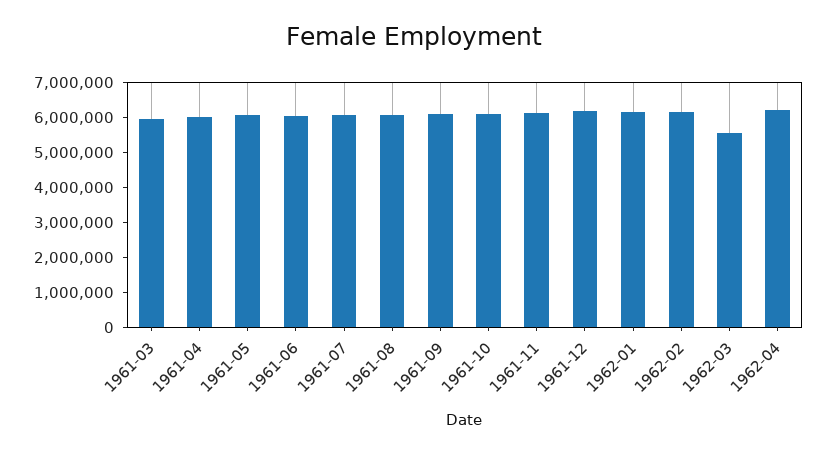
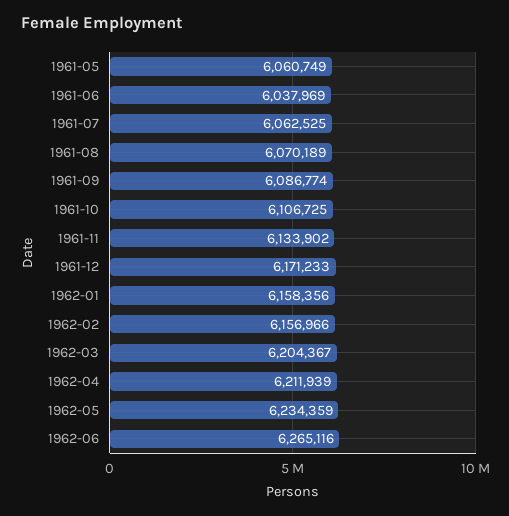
1961-03: 6000000 -> none
1961-04: 6000000 -> none
1962-03: 5500000 -> 6204367
1962-05: none -> 6234359
1962-06: none -> 6265116

